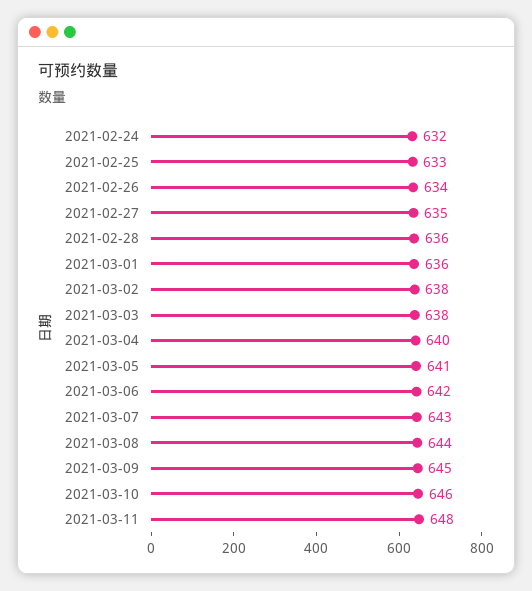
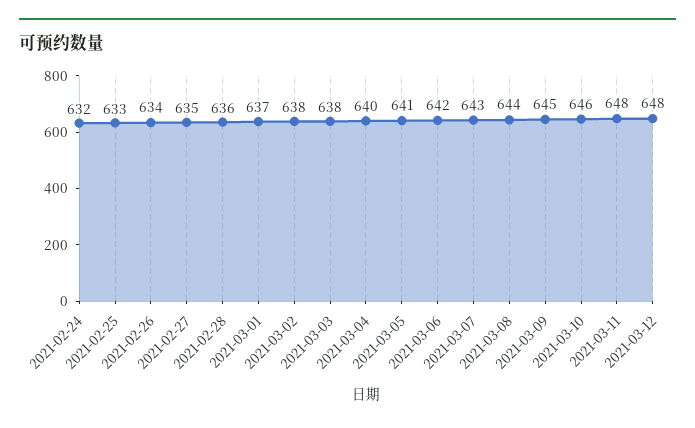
2021-03-01: 636 -> 637
2021-03-12: none -> 648

